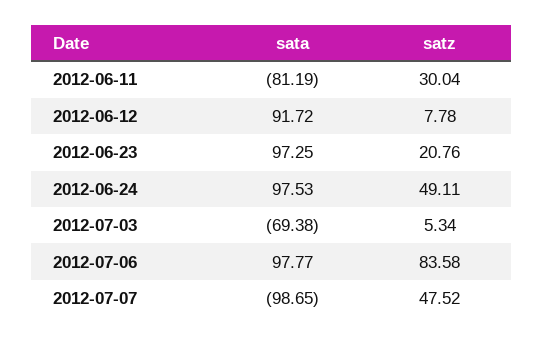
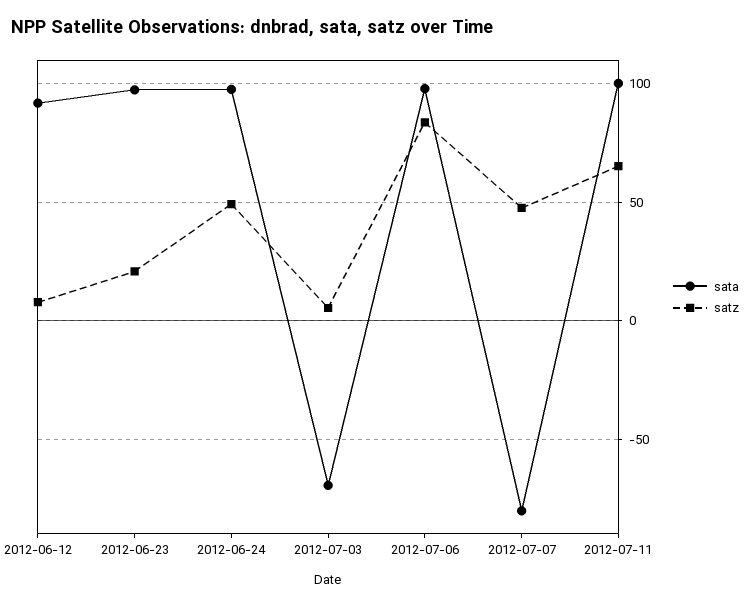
sata, 2012-06-11: -81.19 -> none
satz, 2012-06-11: 30.04 -> none
sata, 2012-07-07: -98.65 -> -80
sata, 2012-07-11: none -> 100
satz, 2012-07-11: none -> 65

